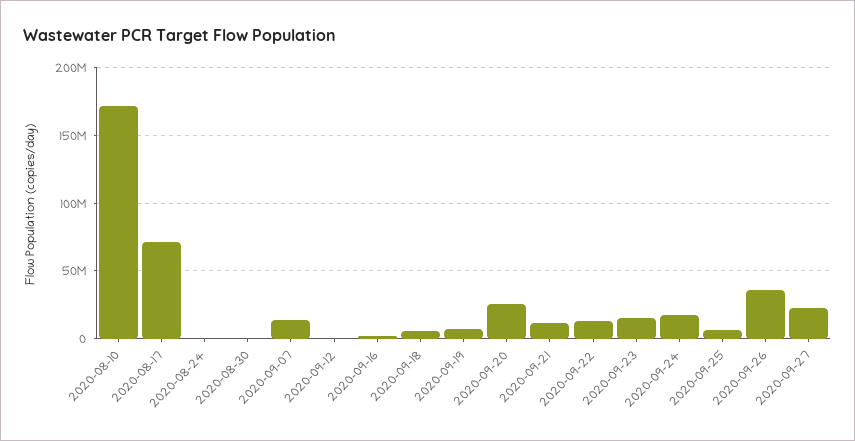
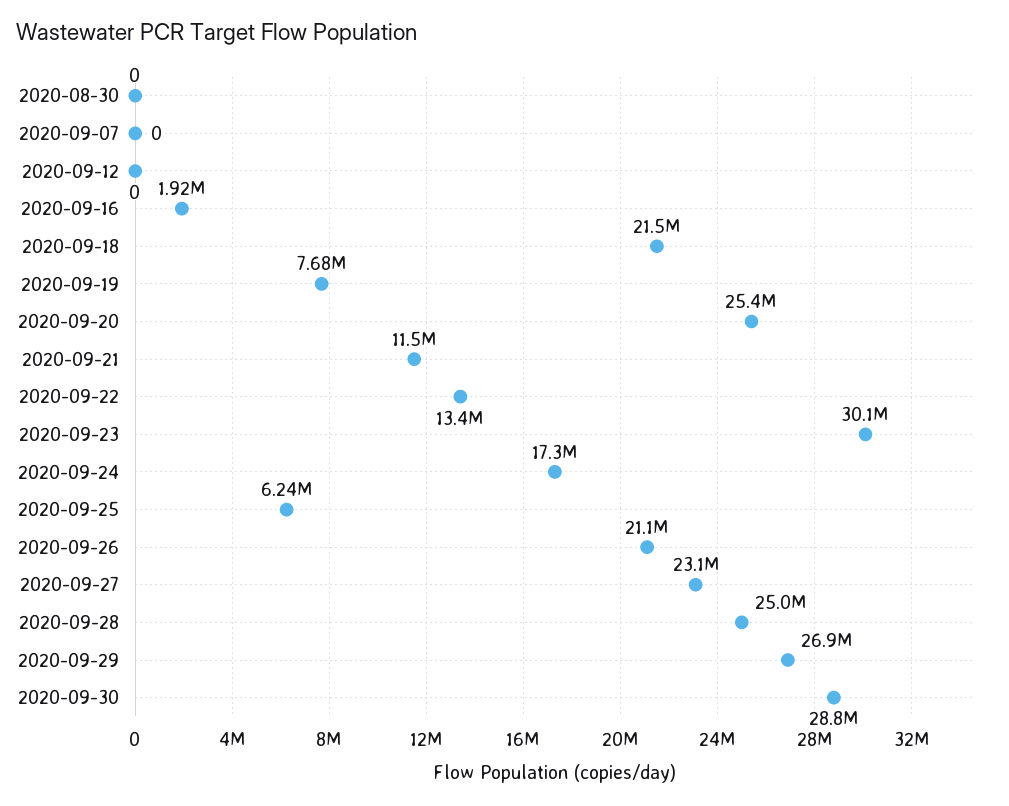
2020-08-10: 170000000 -> none
2020-08-17: 70000000 -> none
2020-08-24: 0 -> none
2020-09-07: 15000000 -> 0
2020-09-18: 5000000 -> 21500000
2020-09-23: 15000000 -> 30100000
2020-09-26: 35000000 -> 21100000
2020-09-28: none -> 25000000
2020-09-29: none -> 26900000
2020-09-30: none -> 28800000

